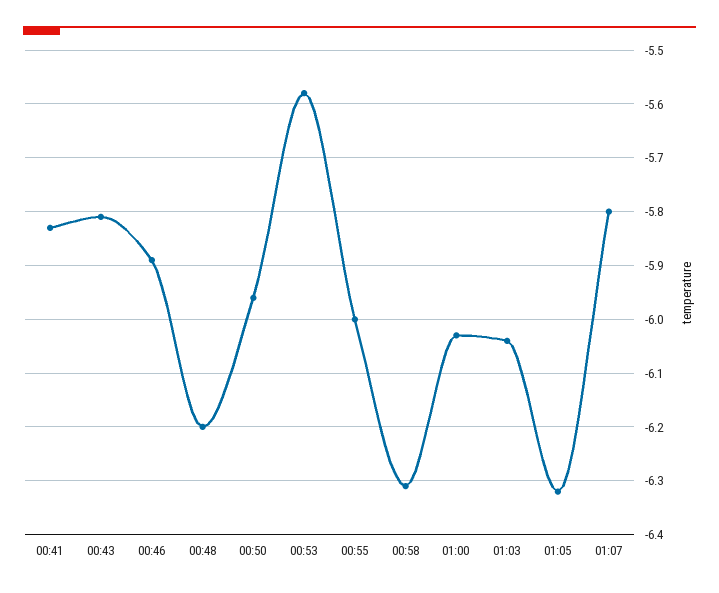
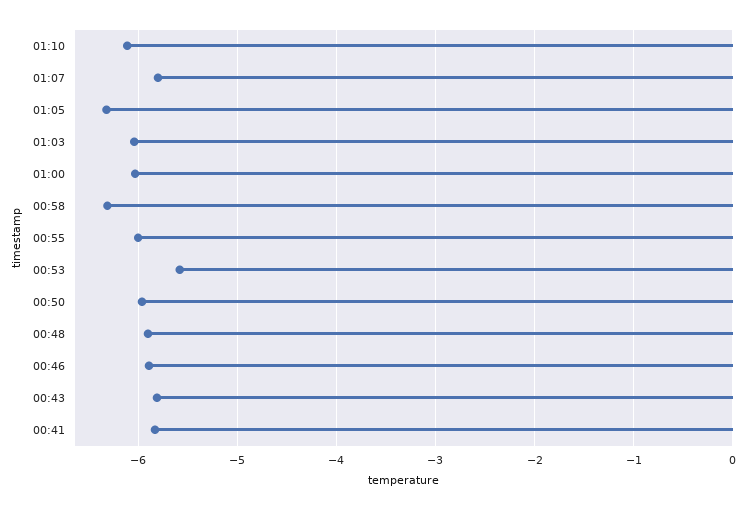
00:48: -6.2 -> -5.9
01:10: none -> -6.1

